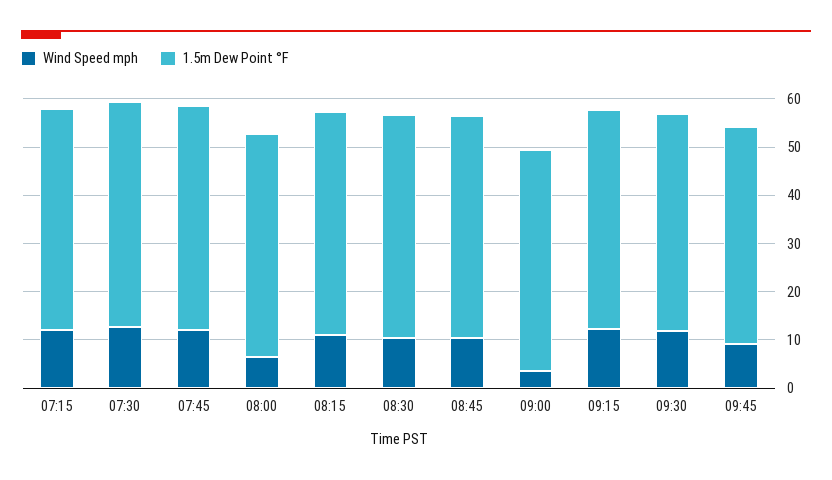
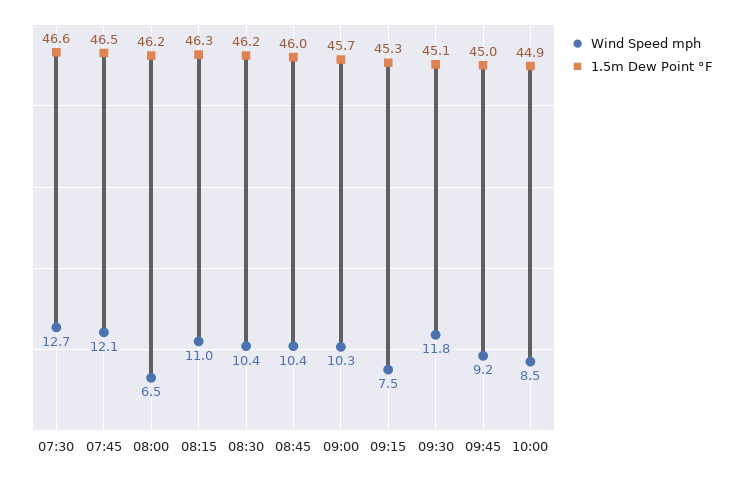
Wind Speed mph, 07:15: 12 -> none
1.5m Dew Point °F, 07:15: 46 -> none
Wind Speed mph, 09:00: 4 -> 10.3
Wind Speed mph, 09:15: 12 -> 7.5
Wind Speed mph, 10:00: none -> 8.5
1.5m Dew Point °F, 10:00: none -> 44.9

